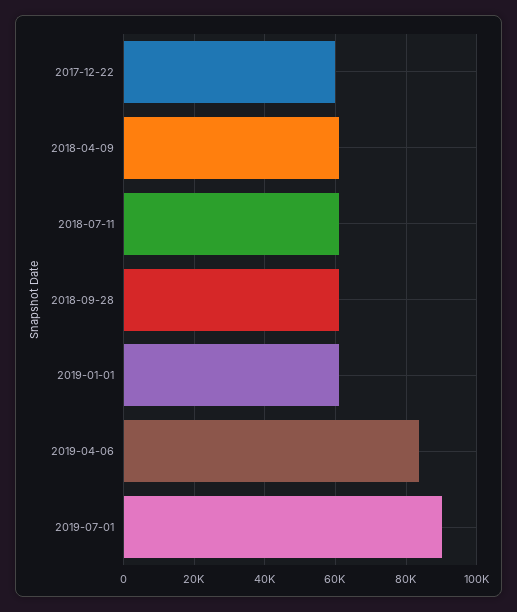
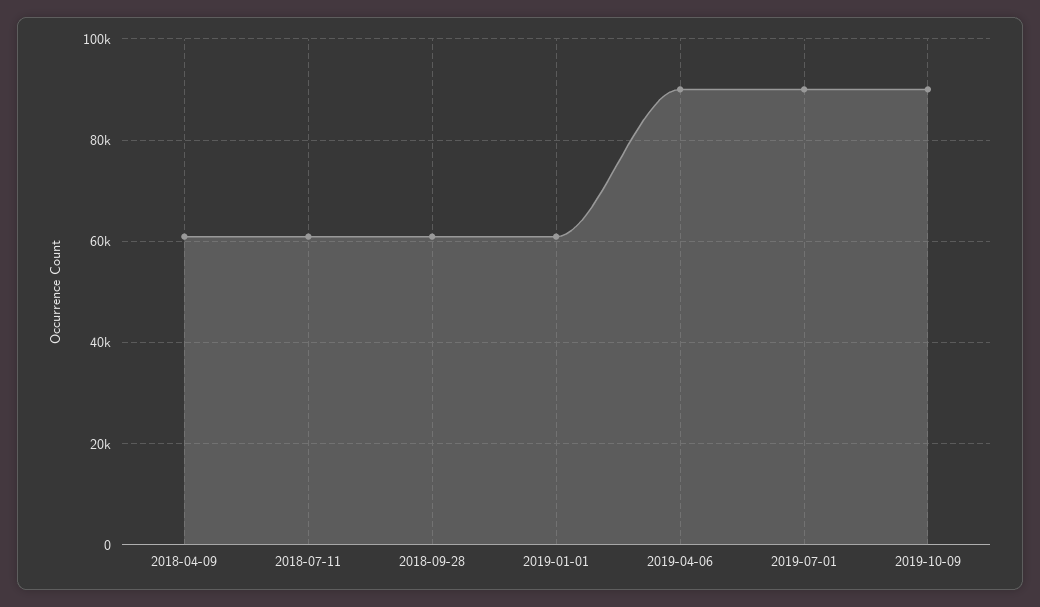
2017-12-22: 60000 -> none
2019-04-06: 84000 -> 90000
2019-10-09: none -> 90000

